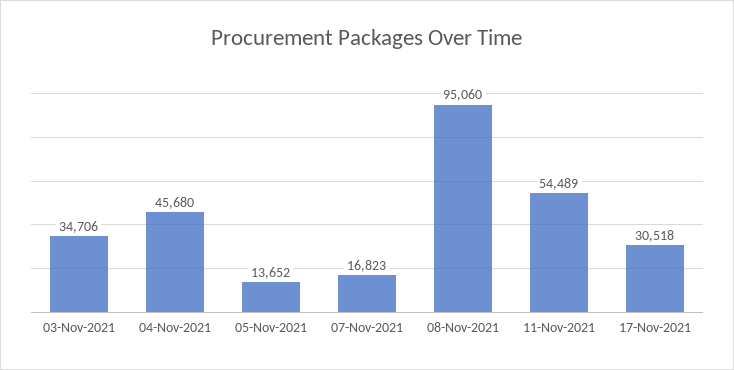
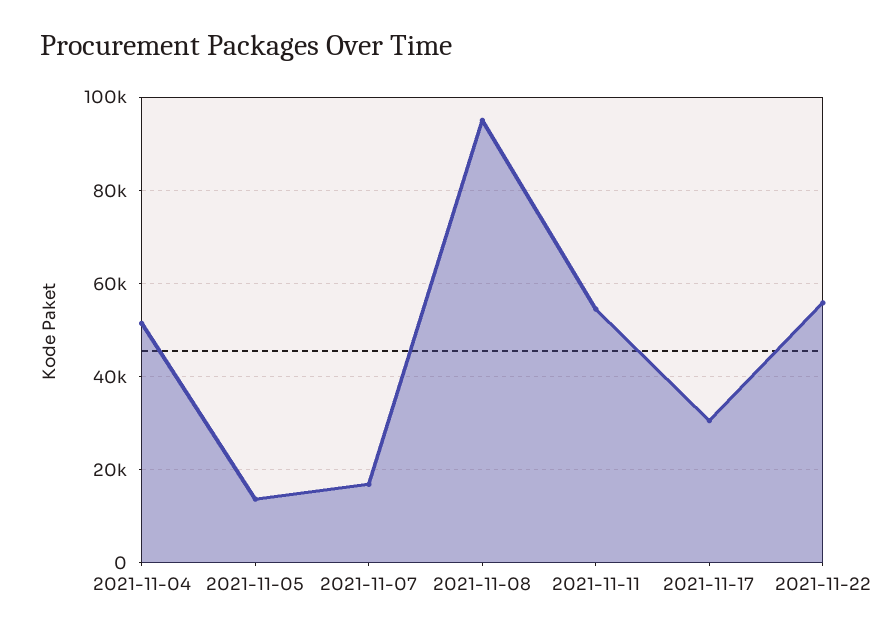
03-Nov-2021: 34706 -> none
04-Nov-2021: 45680 -> 52000
2021-11-22: none -> 56000

